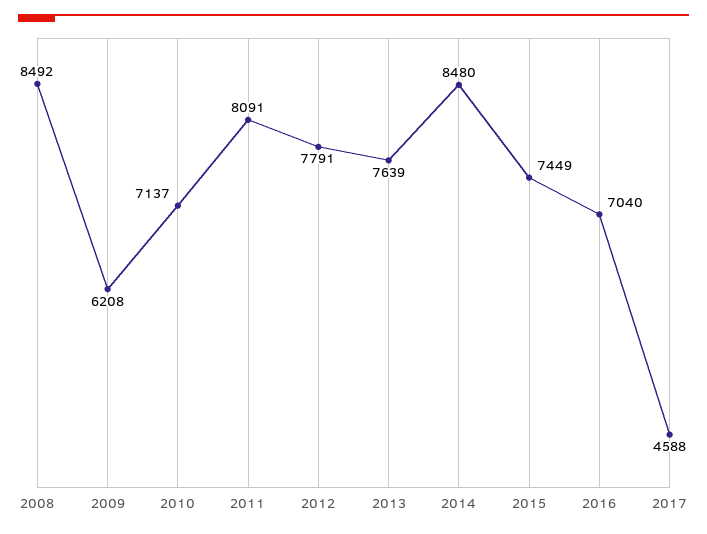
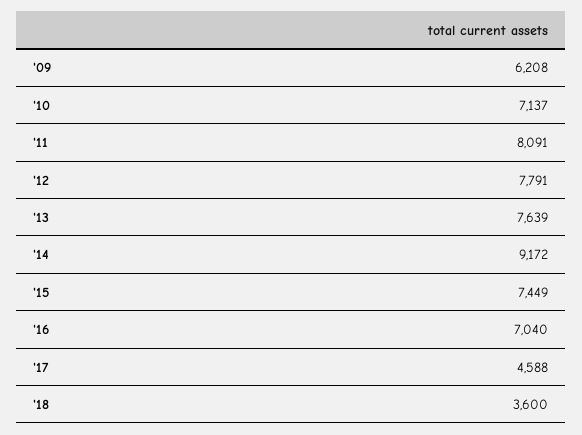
2008: 8492 -> none
2014: 8480 -> 9172
'18: none -> 3600

